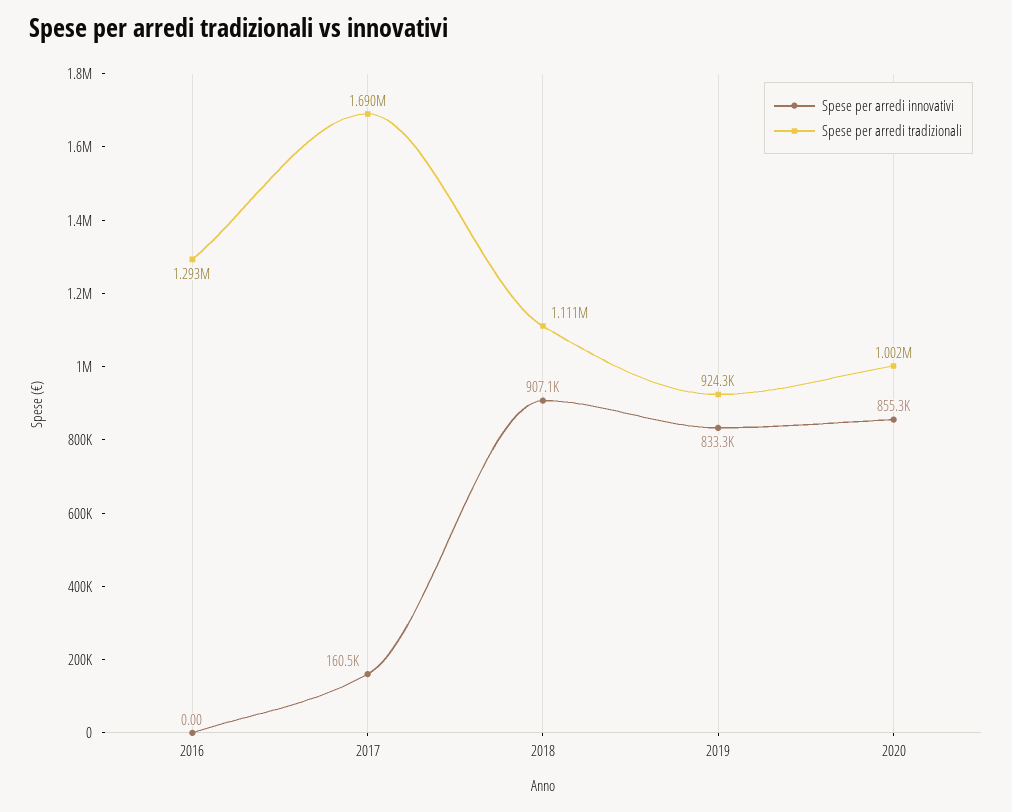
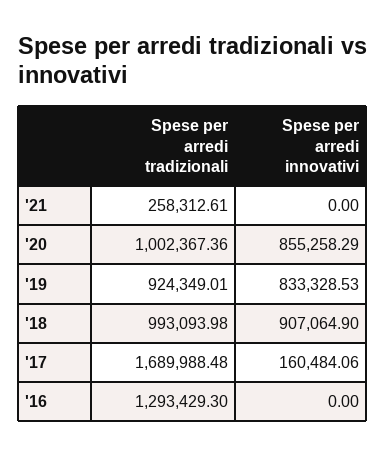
Spese per arredi tradizionali, 2018: 1111000 -> 993093.98
Spese per arredi tradizionali, '21: none -> 258312.61
Spese per arredi innovativi, '21: none -> 0

